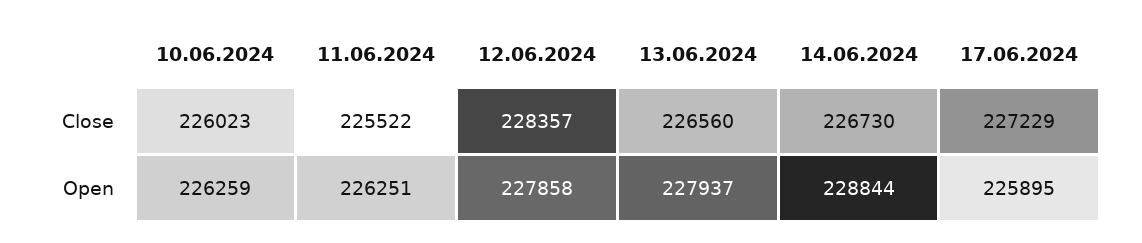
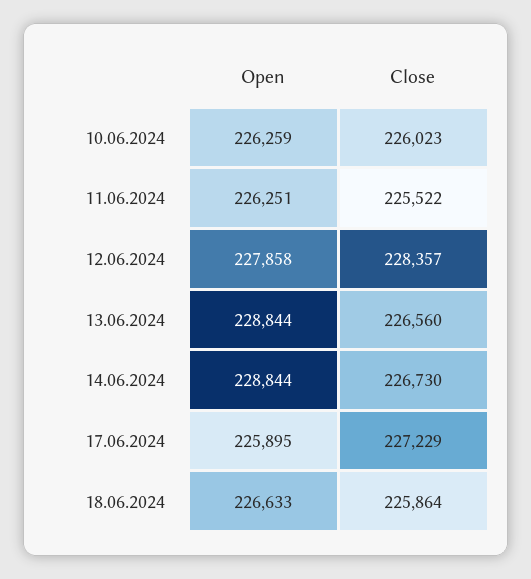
13.06.2024, Open: 227937 -> 228844
18.06.2024, Open: none -> 226633
18.06.2024, Close: none -> 225864

